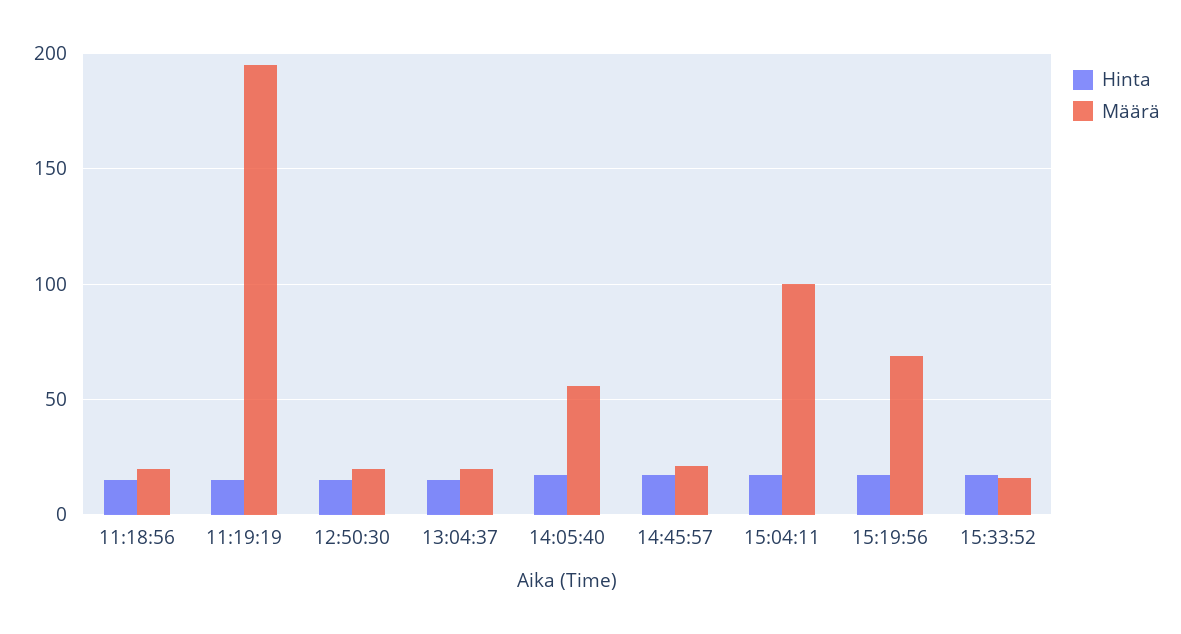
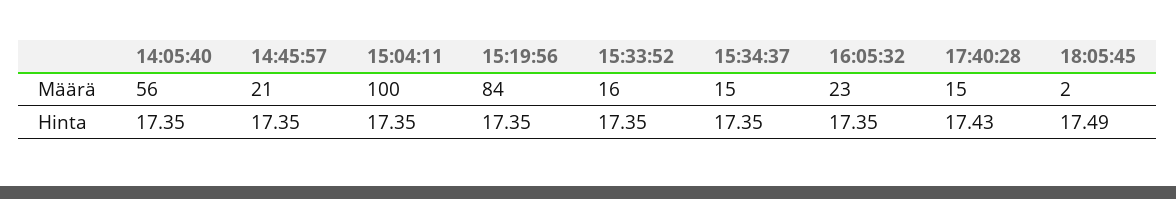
Hinta, 11:18:56: 15 -> none
Määrä, 11:18:56: 20 -> none
Hinta, 11:19:19: 15 -> none
Määrä, 11:19:19: 195 -> none
Hinta, 12:50:30: 15 -> none
Määrä, 12:50:30: 20 -> none
Hinta, 13:04:37: 15 -> none
Määrä, 13:04:37: 20 -> none
Määrä, 15:19:56: 70 -> 84
Määrä, 15:34:37: none -> 15
Määrä, 16:05:32: none -> 23
Määrä, 17:40:28: none -> 15
Määrä, 18:05:45: none -> 2
Hinta, 15:34:37: none -> 17.35
Hinta, 16:05:32: none -> 17.35
Hinta, 17:40:28: none -> 17.43
Hinta, 18:05:45: none -> 17.49

